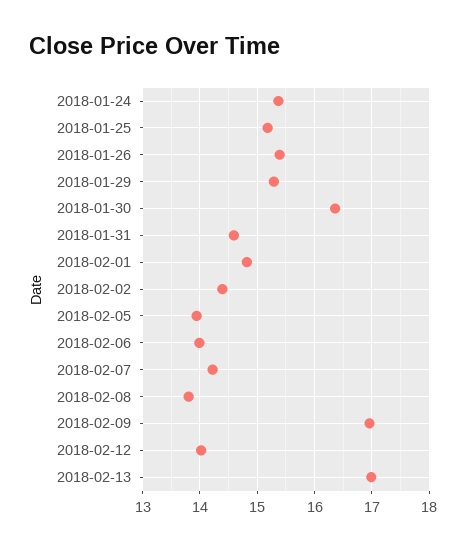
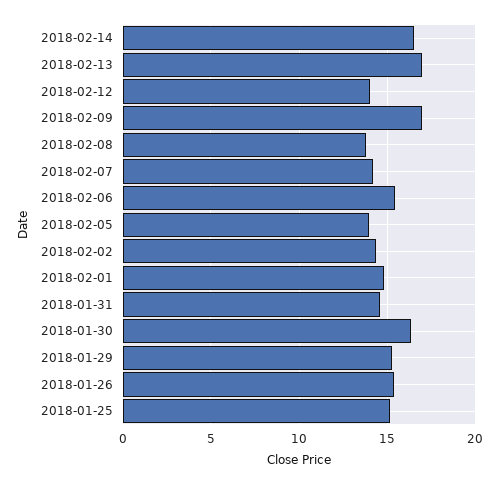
2018-01-24: 15.4 -> none
2018-02-06: 14 -> 15.5
2018-02-14: none -> 16.5

